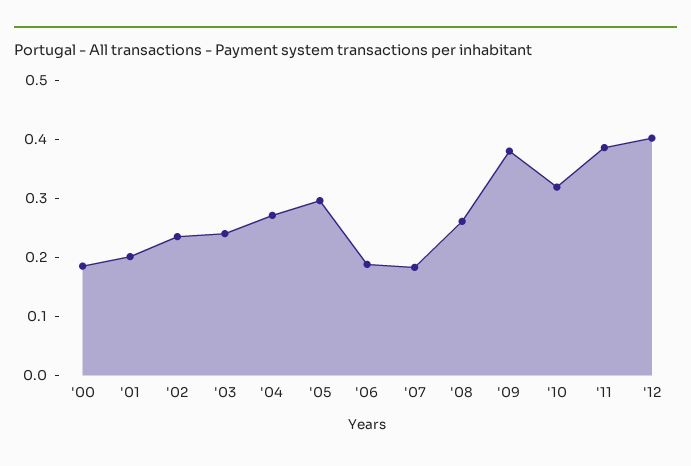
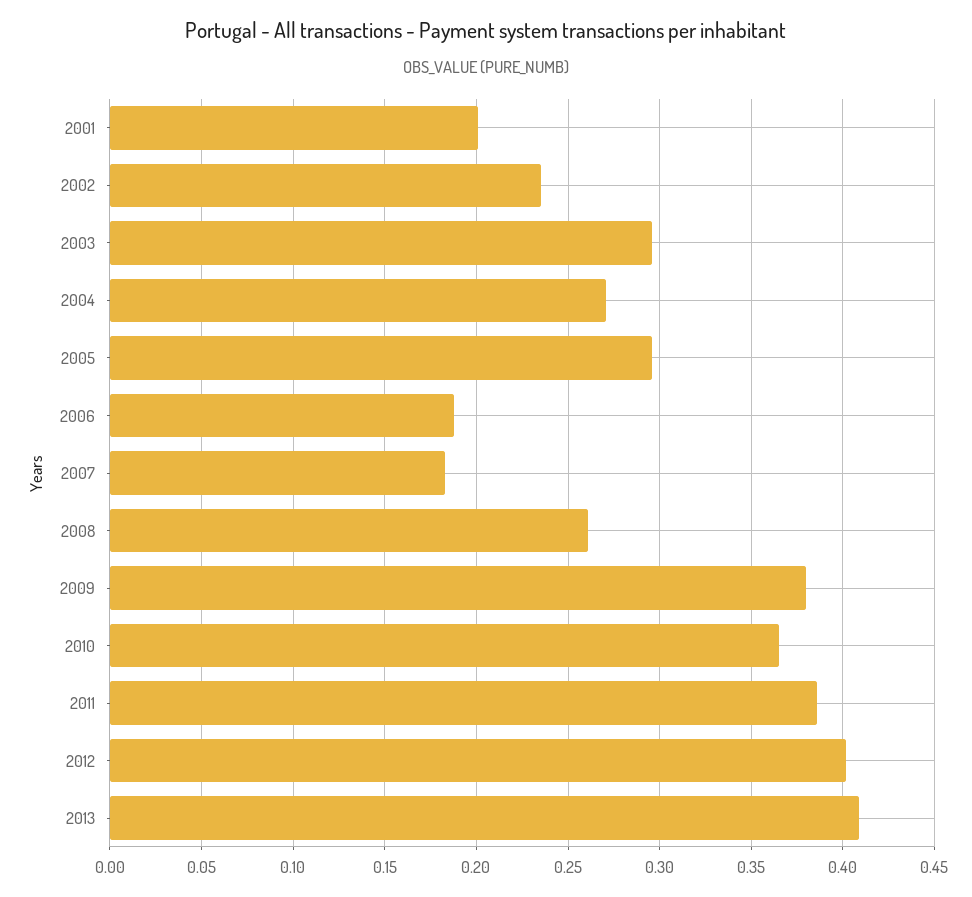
'00: 0.18 -> none
'03: 0.24 -> 0.295
'10: 0.32 -> 0.365
2013: none -> 0.41

